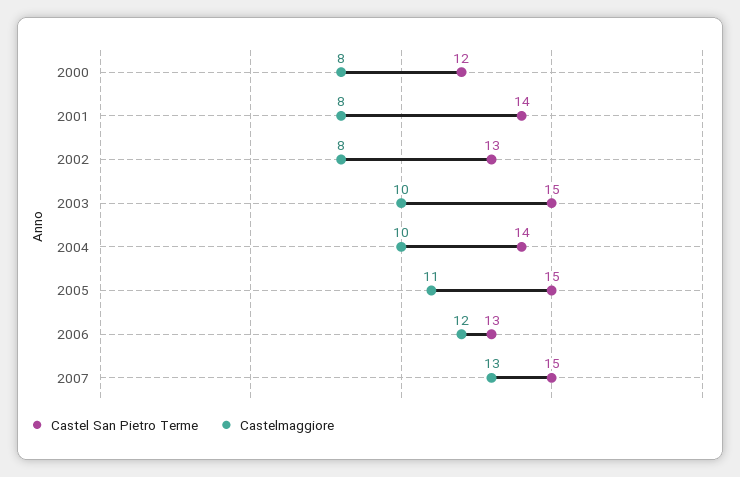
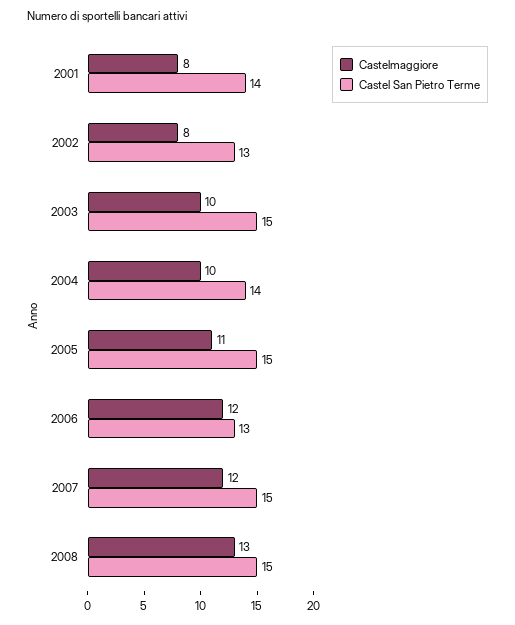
Castel San Pietro Terme, 2000: 12 -> none
Castelmaggiore, 2000: 8 -> none
Castelmaggiore, 2007: 13 -> 12
Castelmaggiore, 2008: none -> 13
Castel San Pietro Terme, 2008: none -> 15

